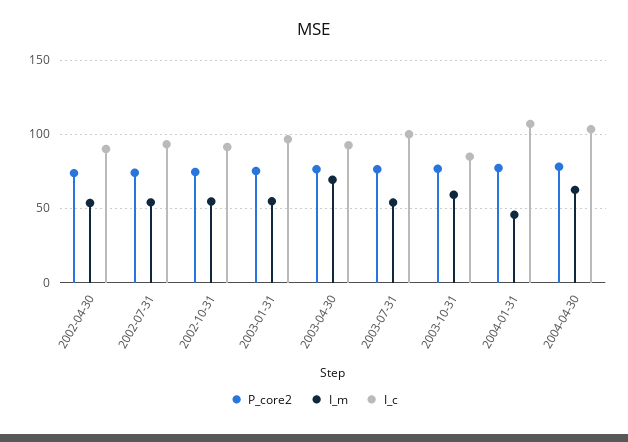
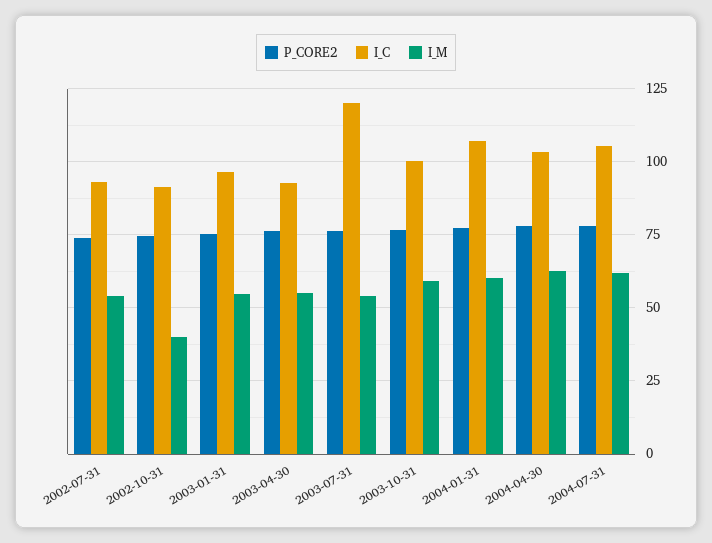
P_core2, 2002-04-30: 75 -> none
I_m, 2002-04-30: 55 -> none
I_c, 2002-04-30: 90 -> none
I_m, 2002-10-31: 55 -> 40
I_m, 2003-04-30: 70 -> 55
I_c, 2003-07-31: 100 -> 120
I_c, 2003-10-31: 85 -> 100
I_m, 2004-01-31: 45 -> 60
P_core2, 2004-07-31: none -> 77.5
I_c, 2004-07-31: none -> 105
I_m, 2004-07-31: none -> 62.5

